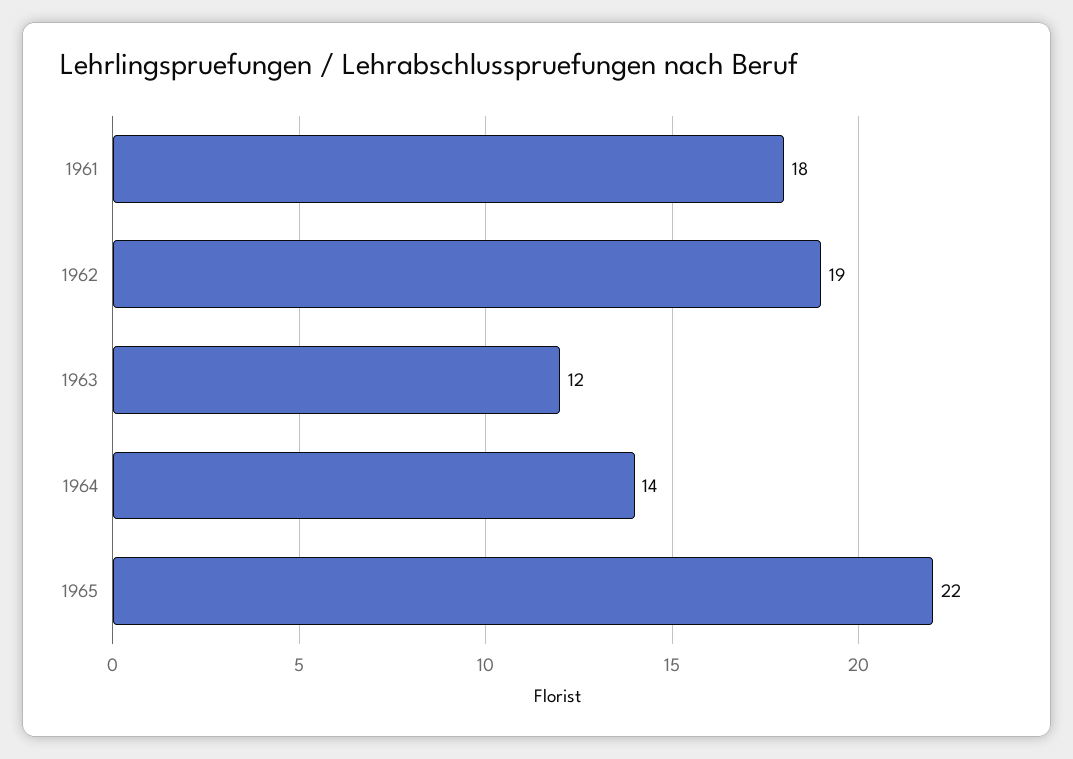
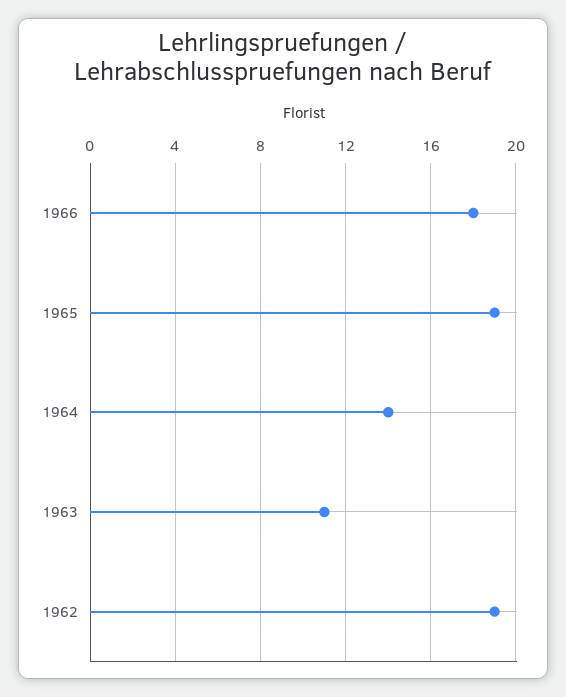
1961: 18 -> none
1963: 12 -> 11
1965: 22 -> 19
1966: none -> 18

